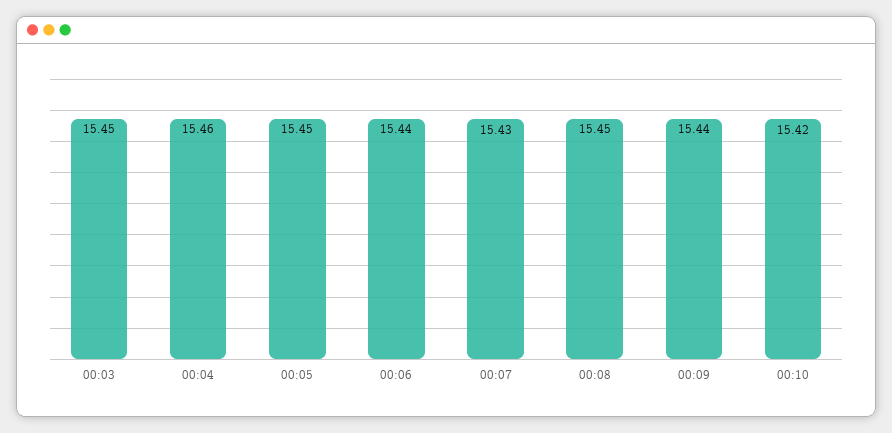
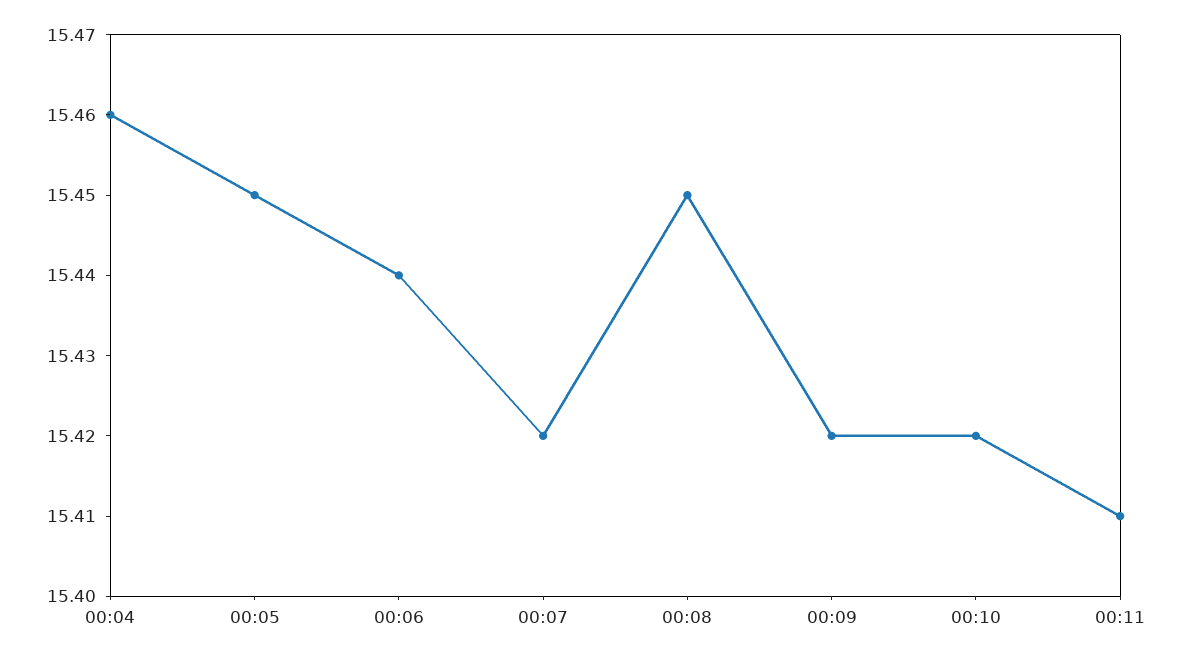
00:03: 15.45 -> none
00:07: 15.43 -> 15.42
00:09: 15.44 -> 15.42
00:11: none -> 15.41

